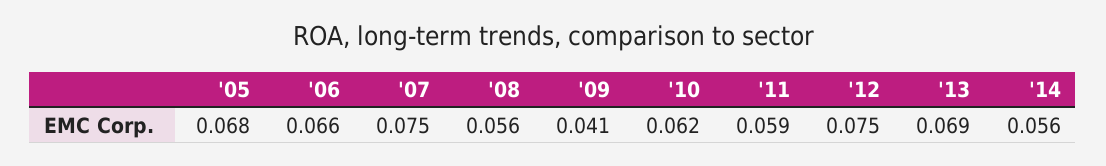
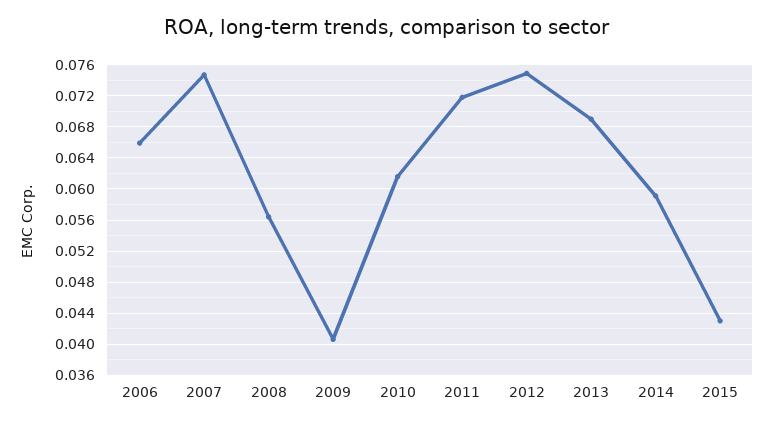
'05: 0.068 -> none
'11: 0.059 -> 0.072
'14: 0.056 -> 0.059
2015: none -> 0.043

